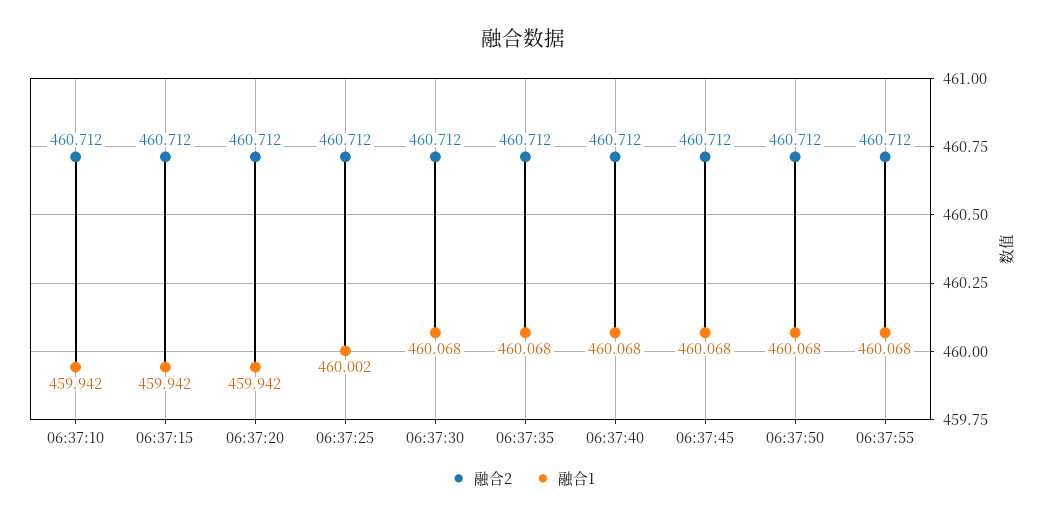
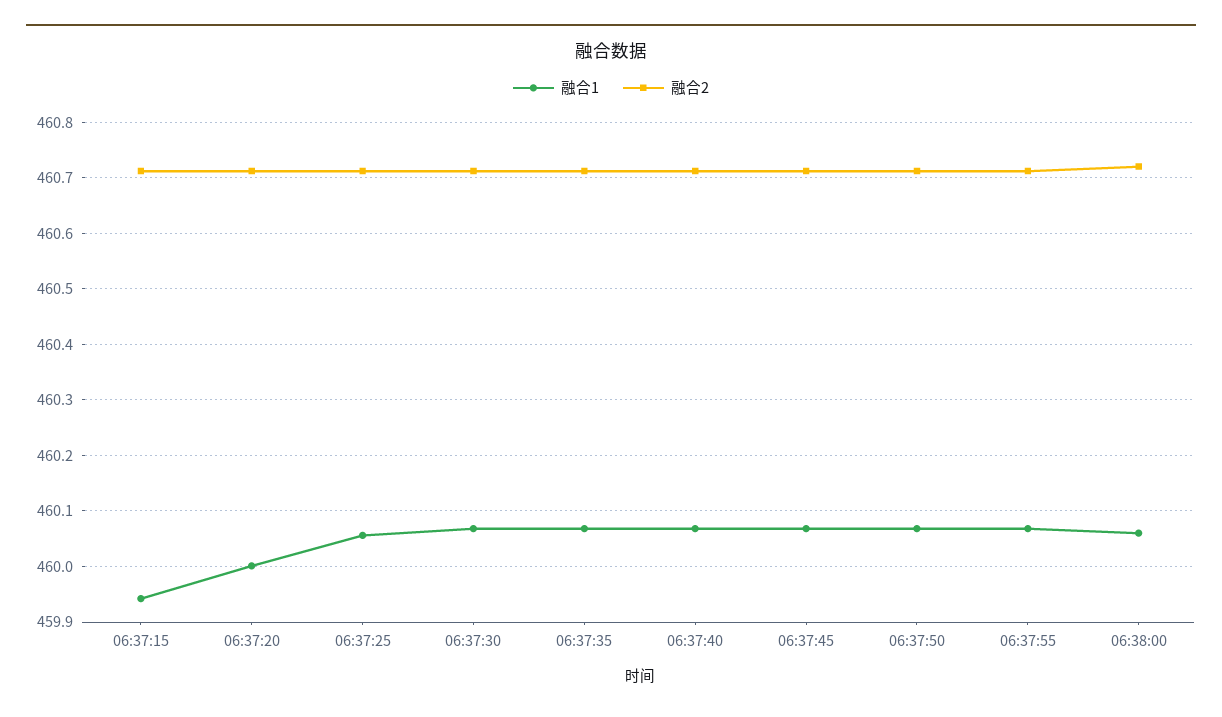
融合2, 06:37:10: 460.712 -> none
融合1, 06:37:10: 459.942 -> none
融合1, 06:37:20: 459.942 -> 460
融合1, 06:37:25: 460.002 -> 460.06
融合1, 06:38:00: none -> 460.06
融合2, 06:38:00: none -> 460.72

